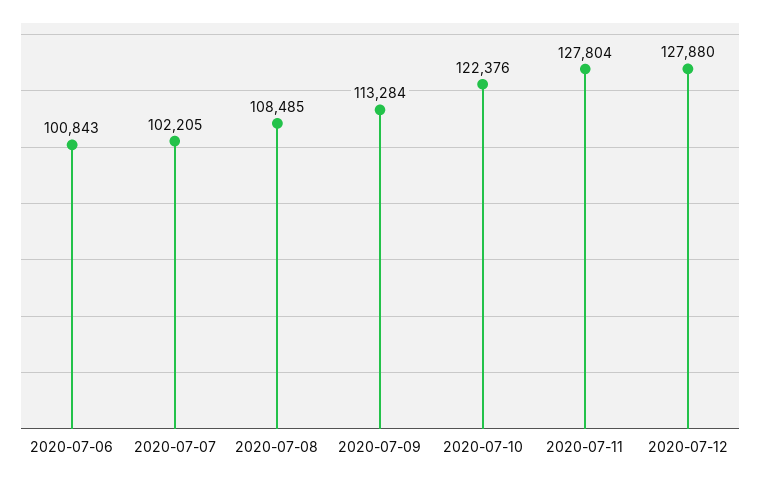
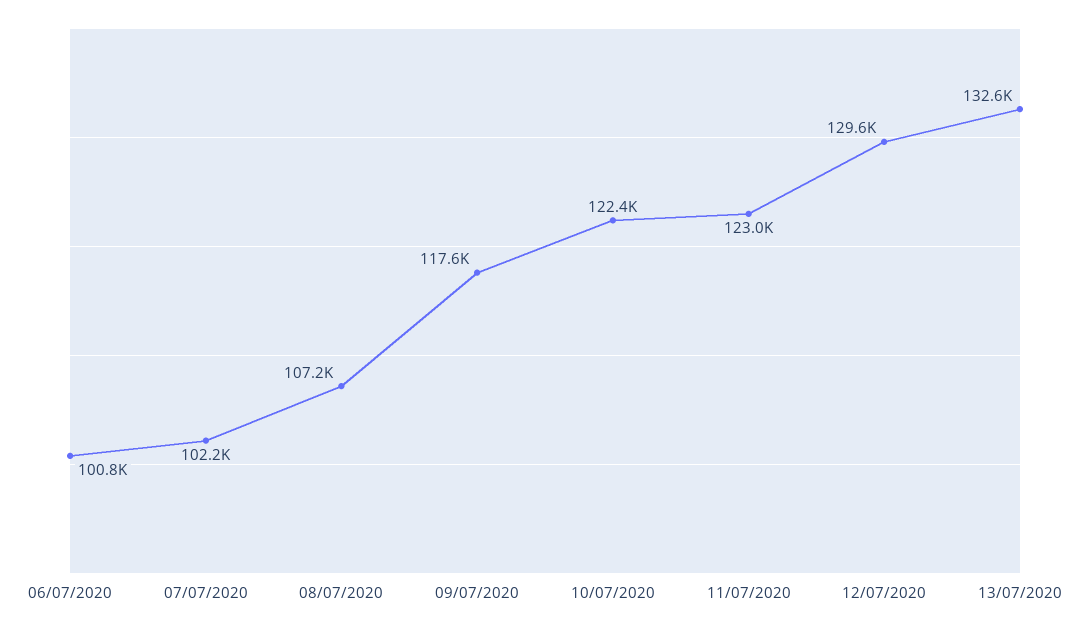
2020-07-08: 108485 -> 107200
2020-07-09: 113284 -> 117600
2020-07-11: 127804 -> 123000
2020-07-12: 127880 -> 129600
13/07/2020: none -> 132600

